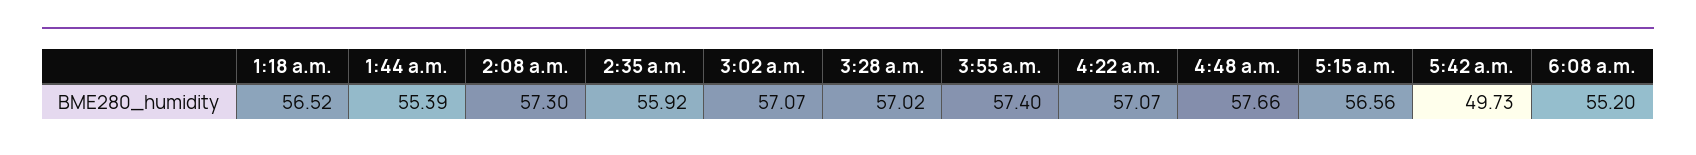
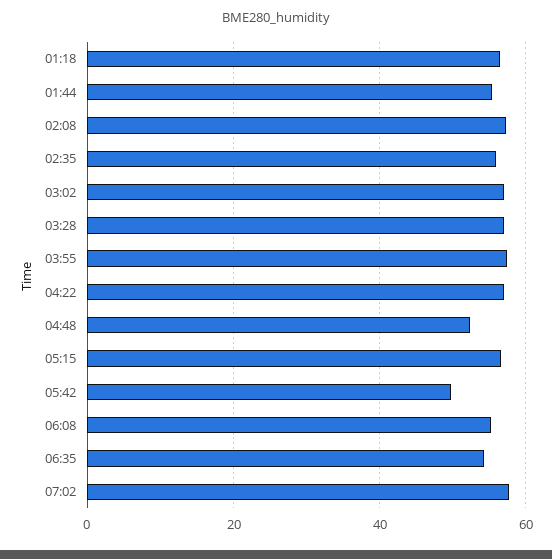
4:48 a.m.: 57.66 -> 52
06:35: none -> 54
07:02: none -> 58

